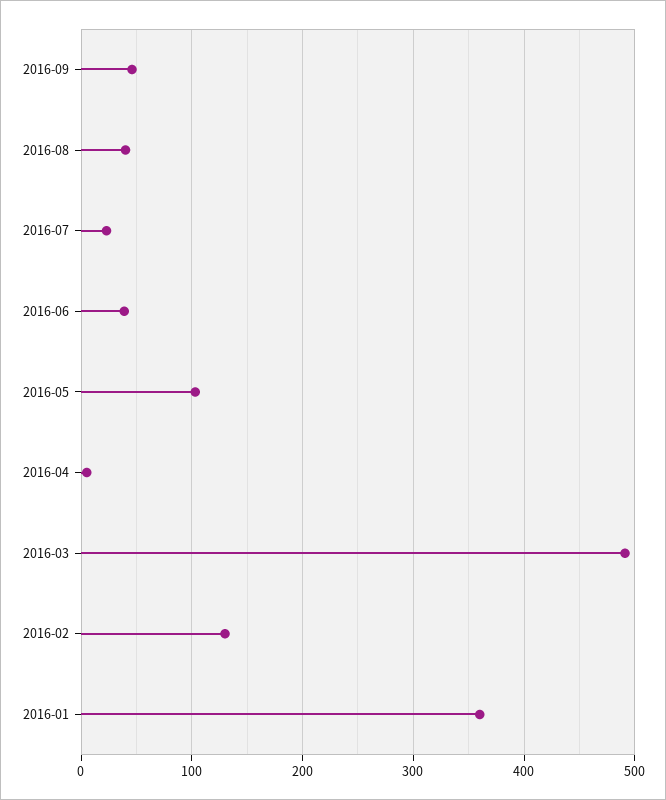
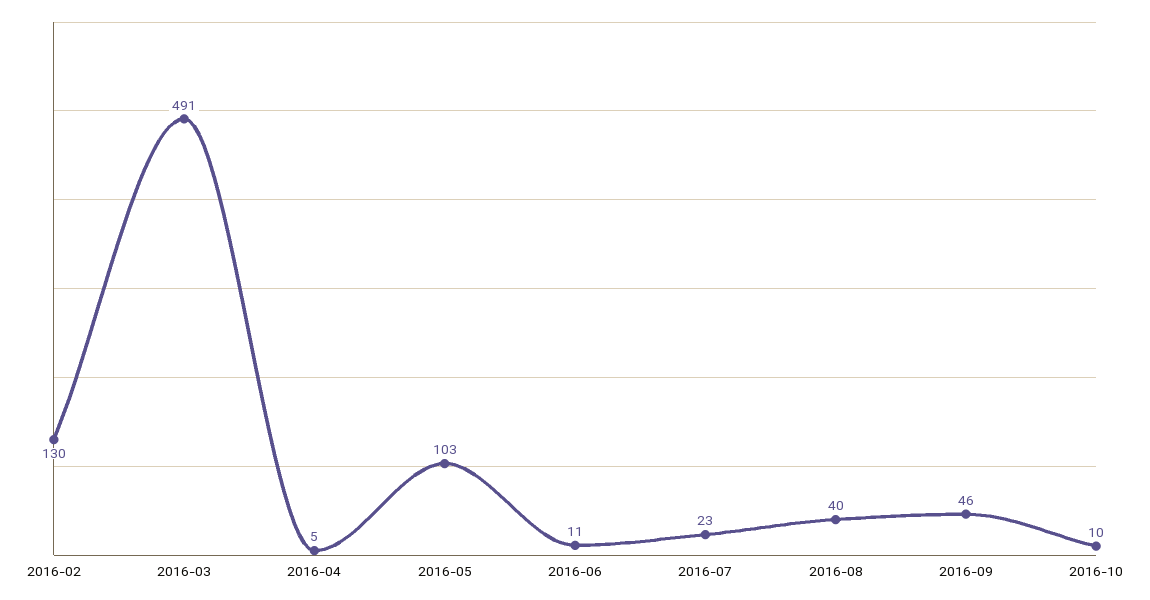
2016-06: 40 -> 11
2016-01: 360 -> none
2016-10: none -> 10

